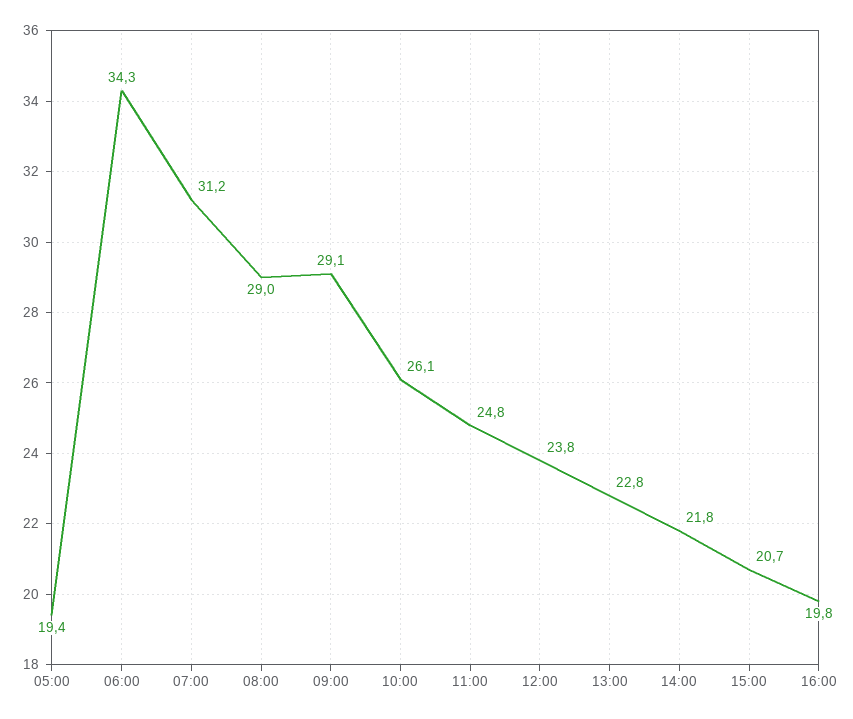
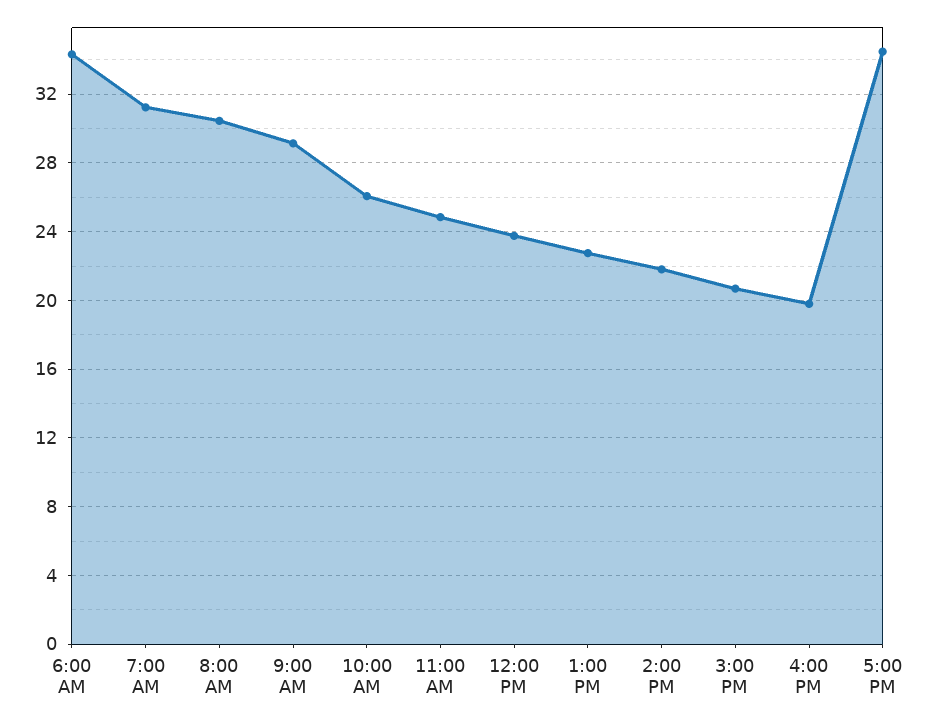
05:00: 19.4 -> none
08:00: 29 -> 30.5
5:00 PM: none -> 34.5

